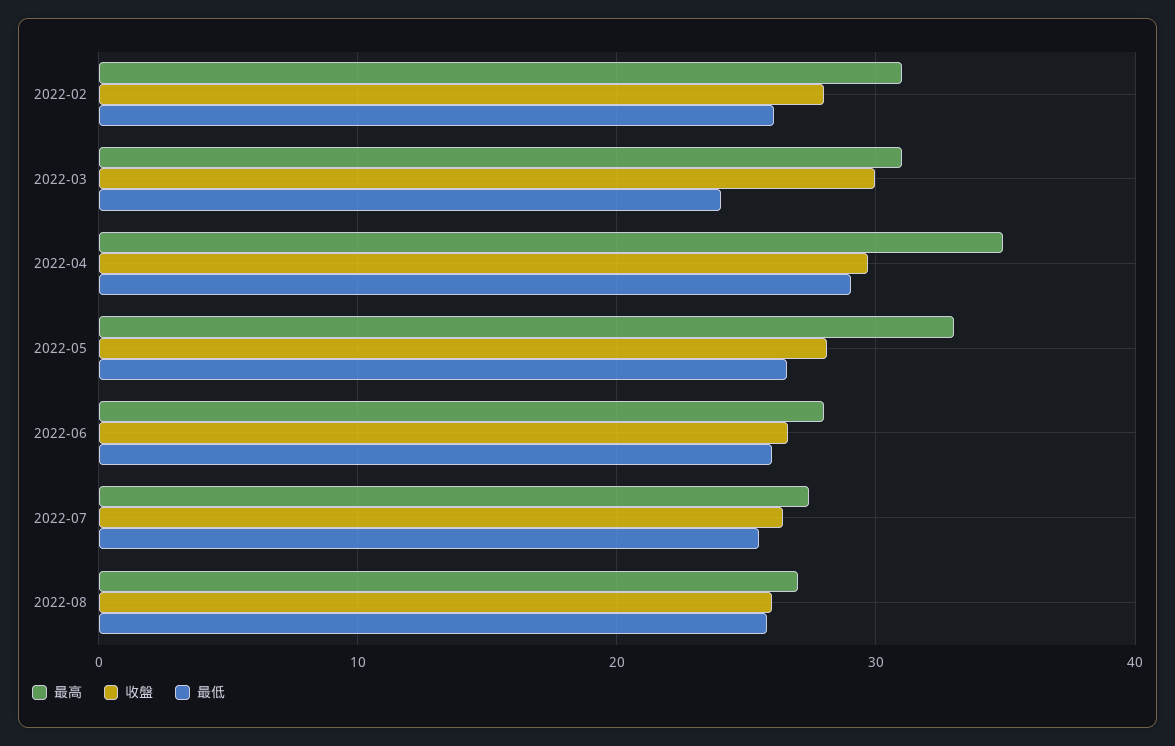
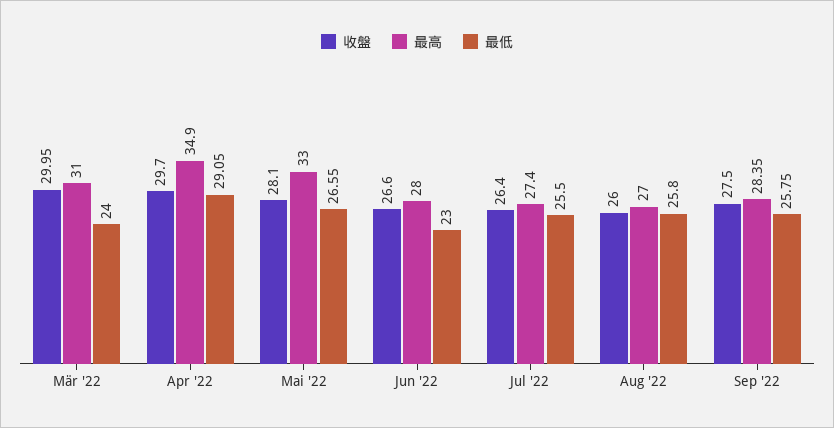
最高, 2022-02: 31 -> none
收盤, 2022-02: 28 -> none
最低, 2022-02: 26 -> none
最低, 2022-06: 26 -> 23
收盤, Sep '22: none -> 27.5
最高, Sep '22: none -> 28.35
最低, Sep '22: none -> 25.75

